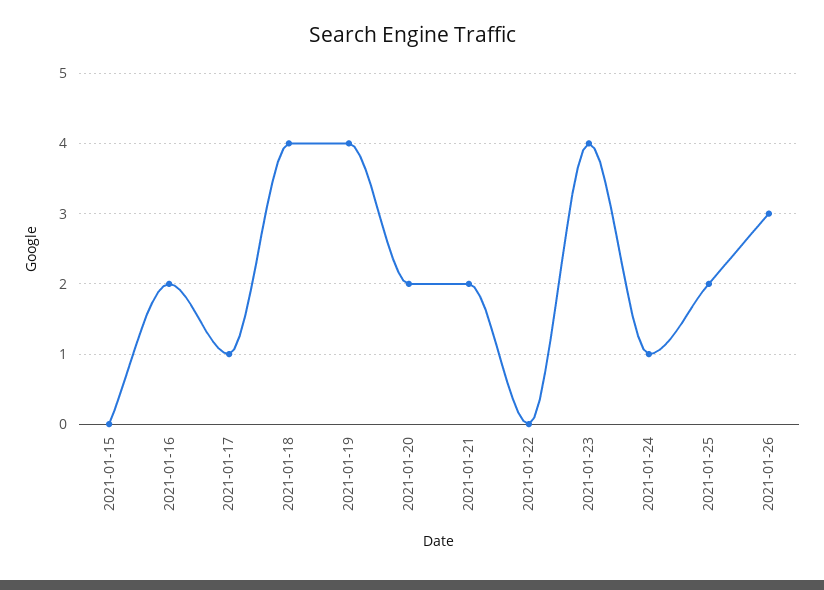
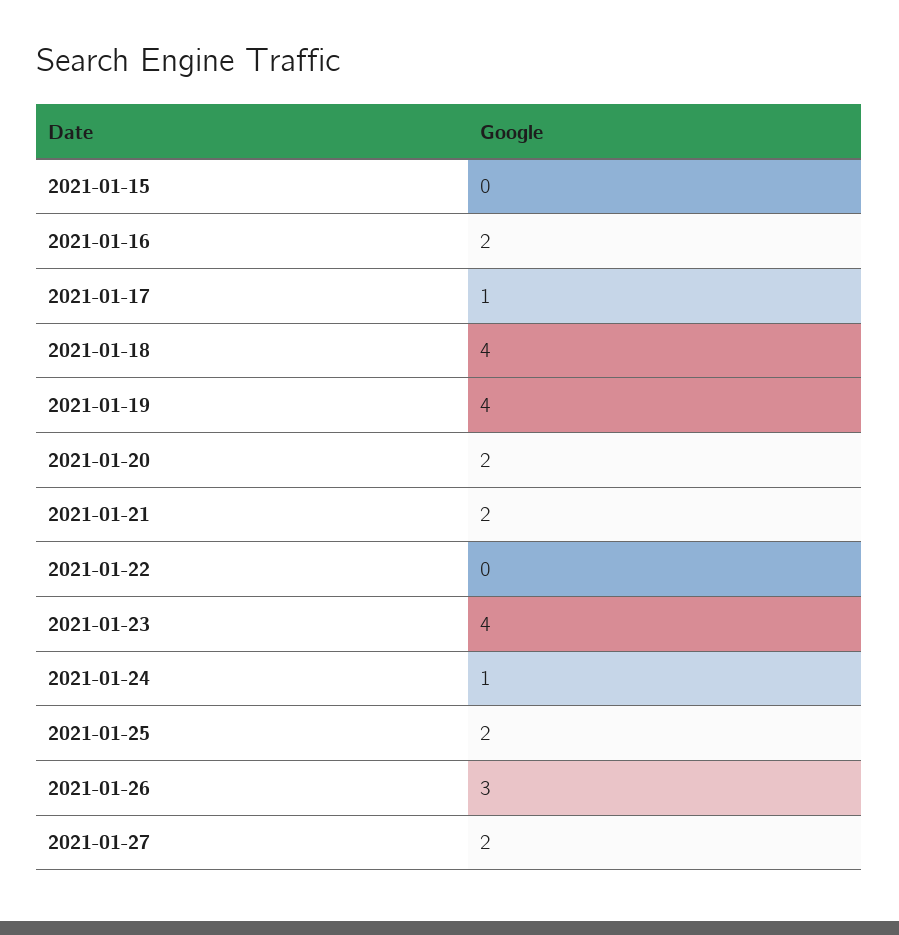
2021-01-27: none -> 2

